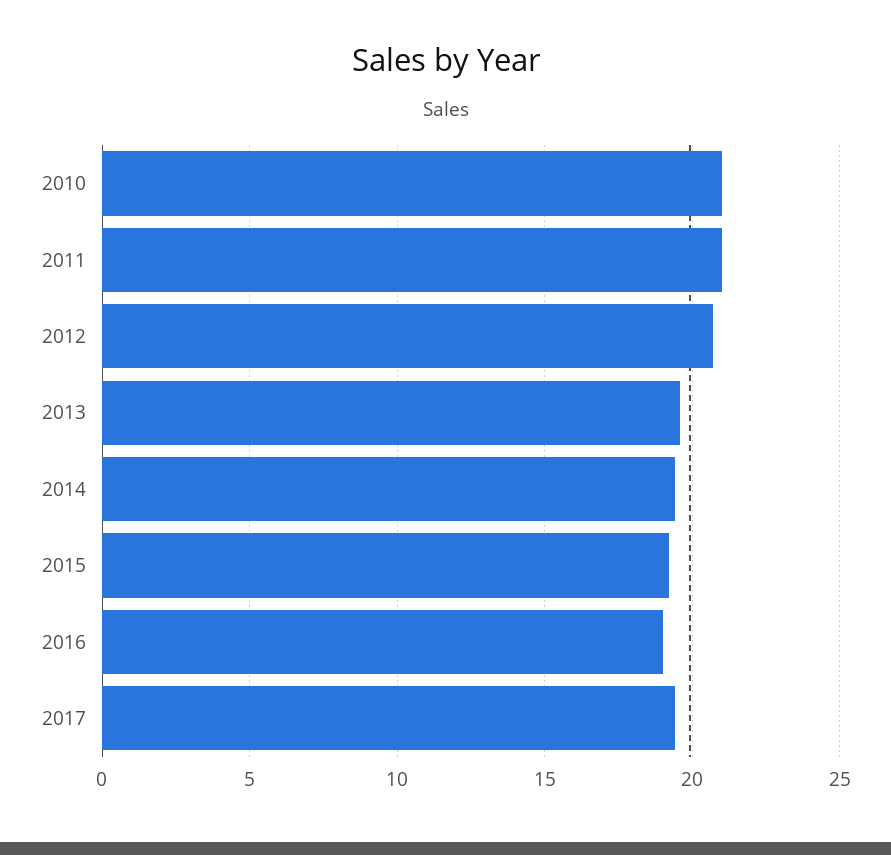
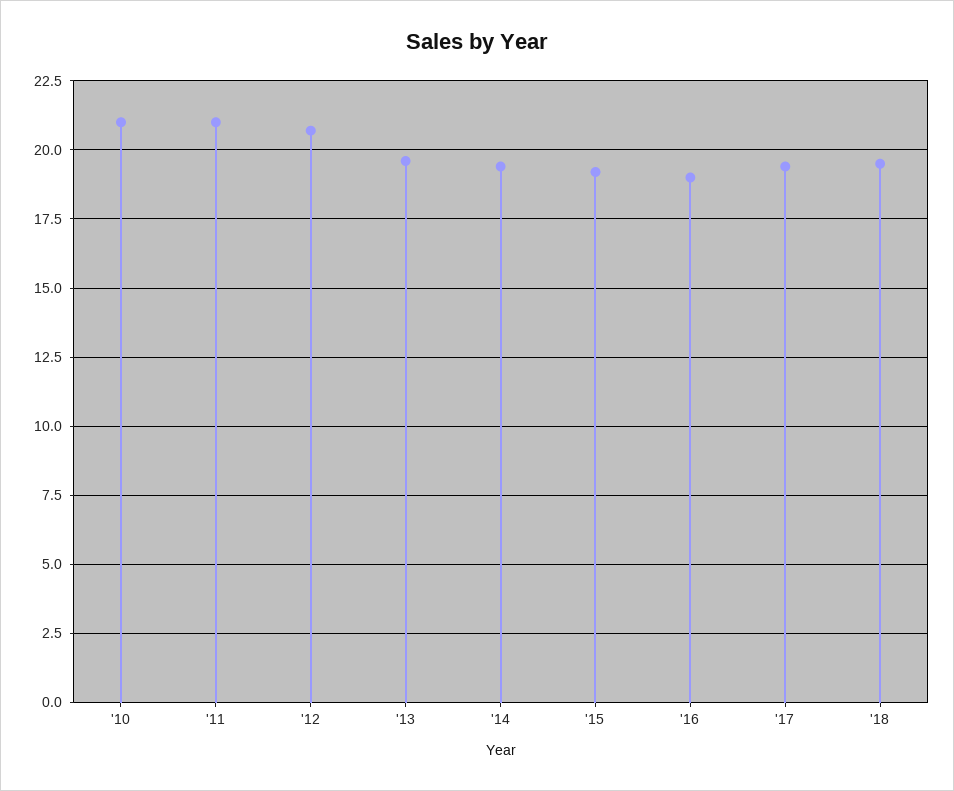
'18: none -> 19.5

